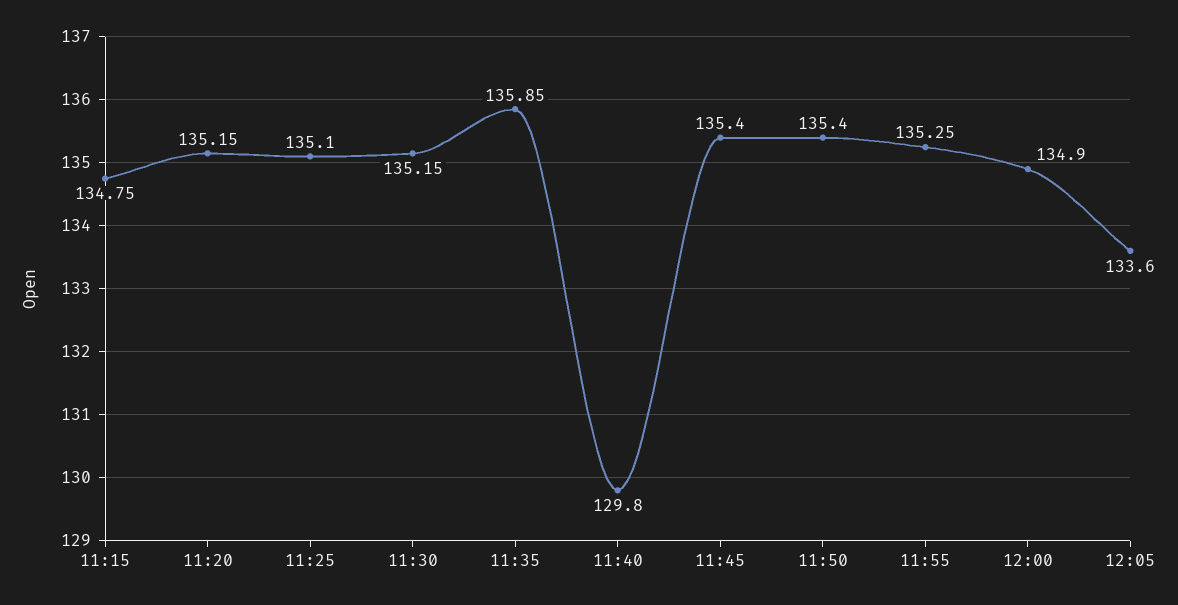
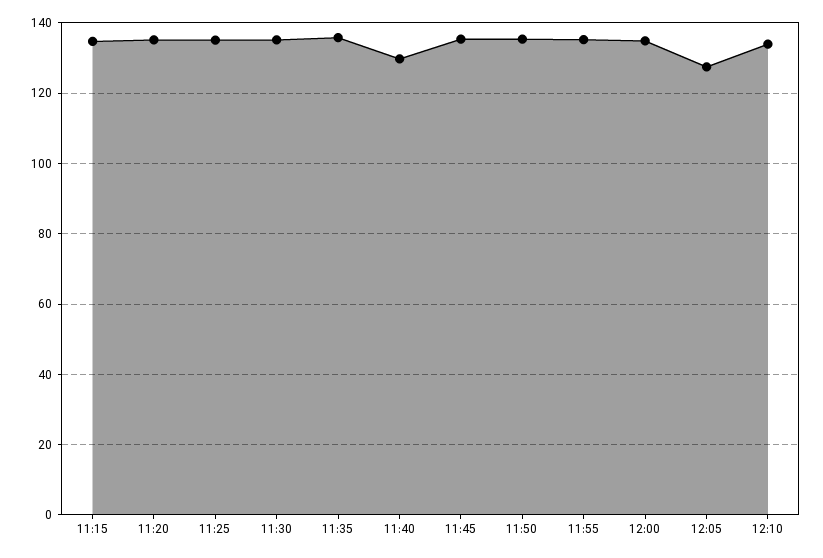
12:05: 133.6 -> 128
12:10: none -> 134

